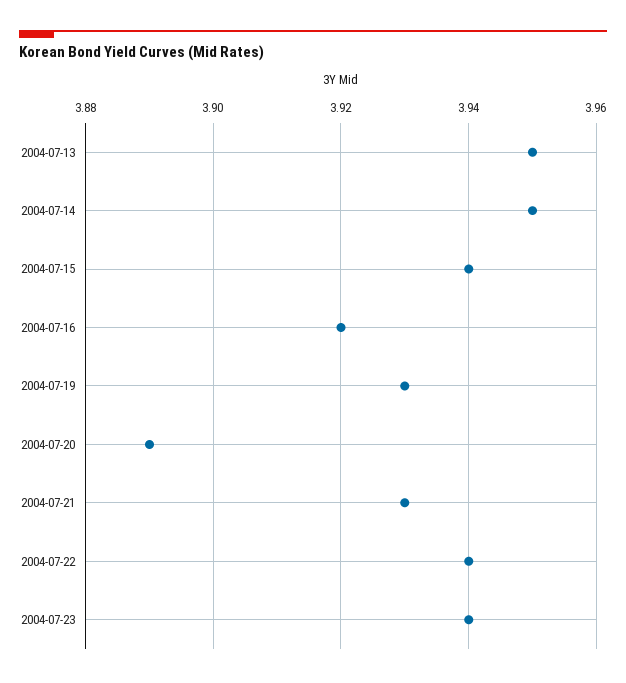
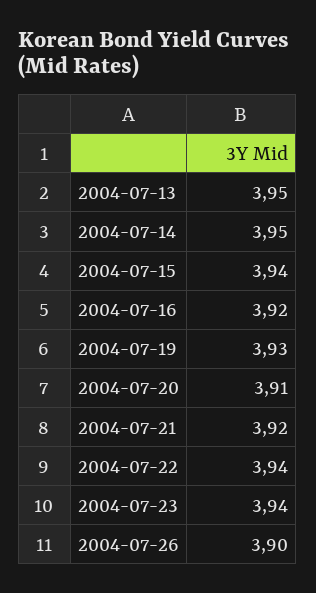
2004-07-20: 3.89 -> 3.91
2004-07-21: 3.93 -> 3.92
2004-07-26: none -> 3.9

